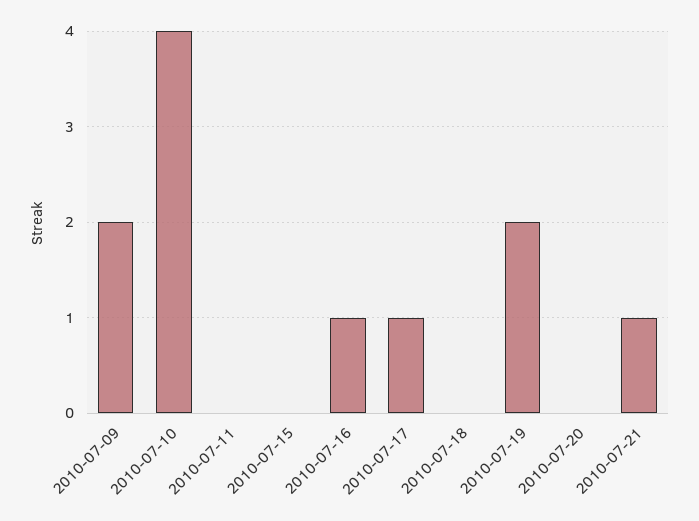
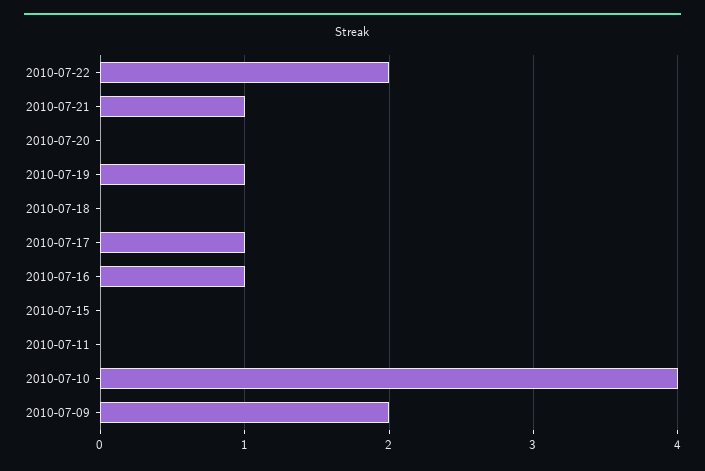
2010-07-19: 2 -> 1
2010-07-22: none -> 2

